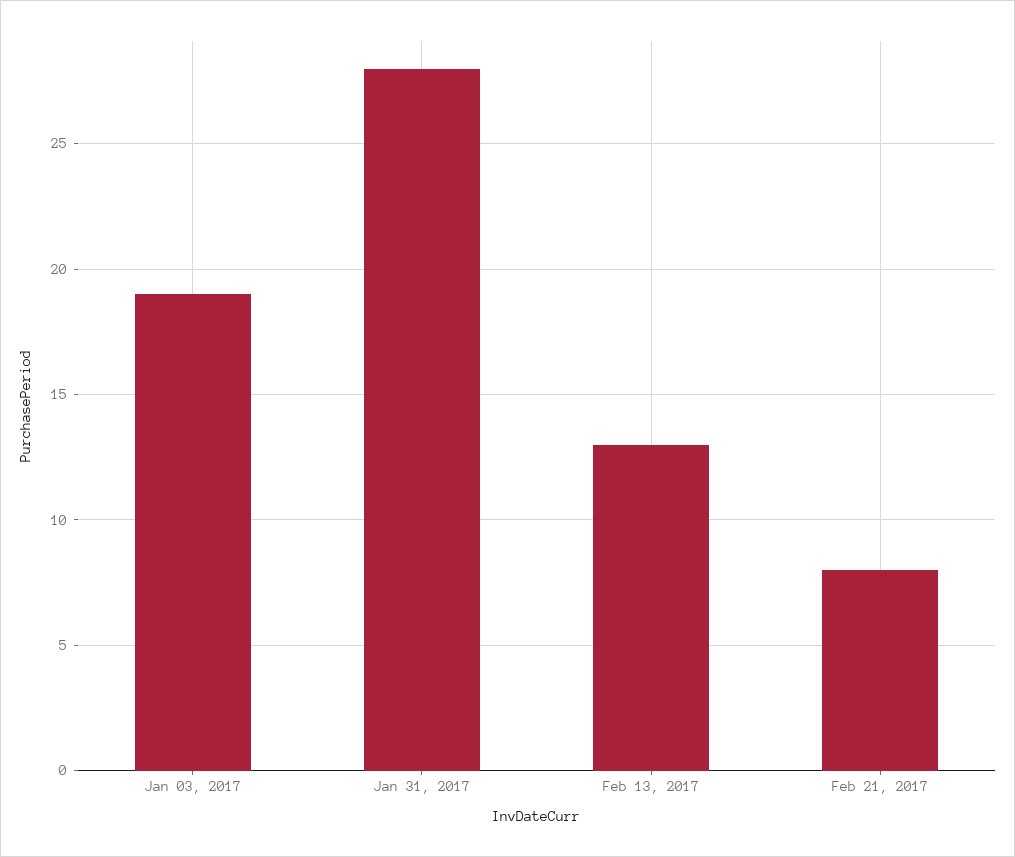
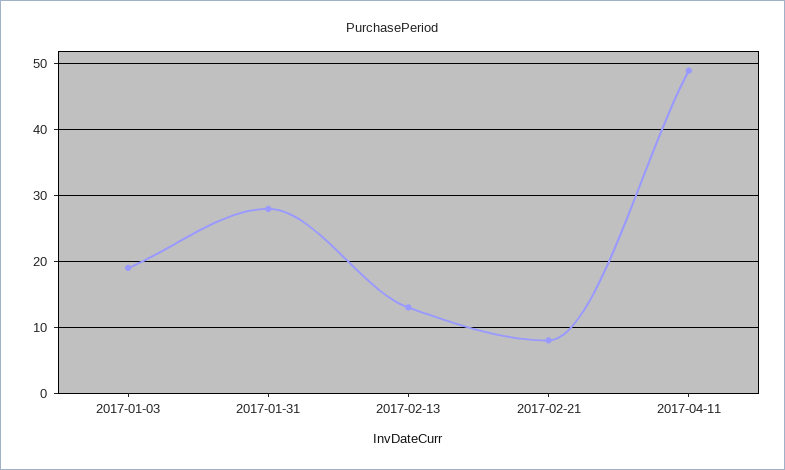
2017-04-11: none -> 49

